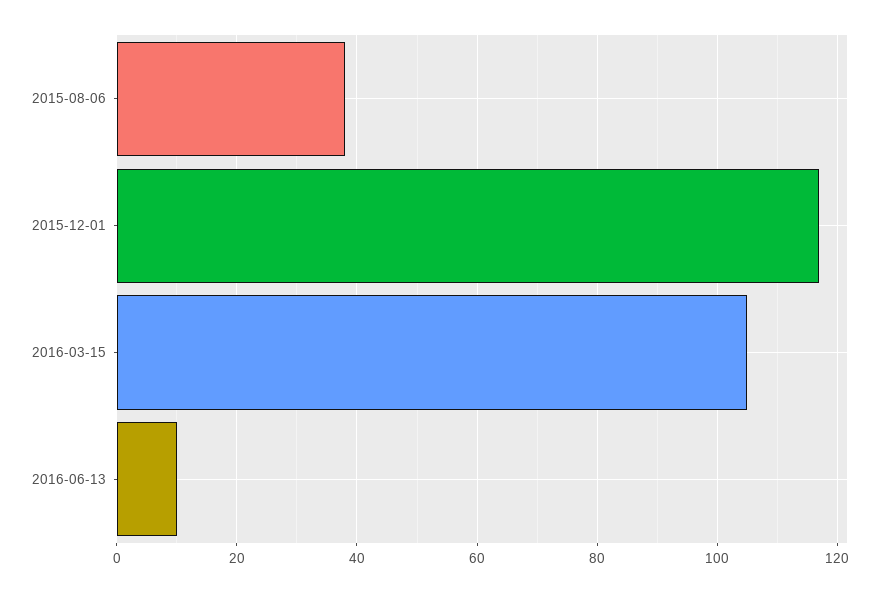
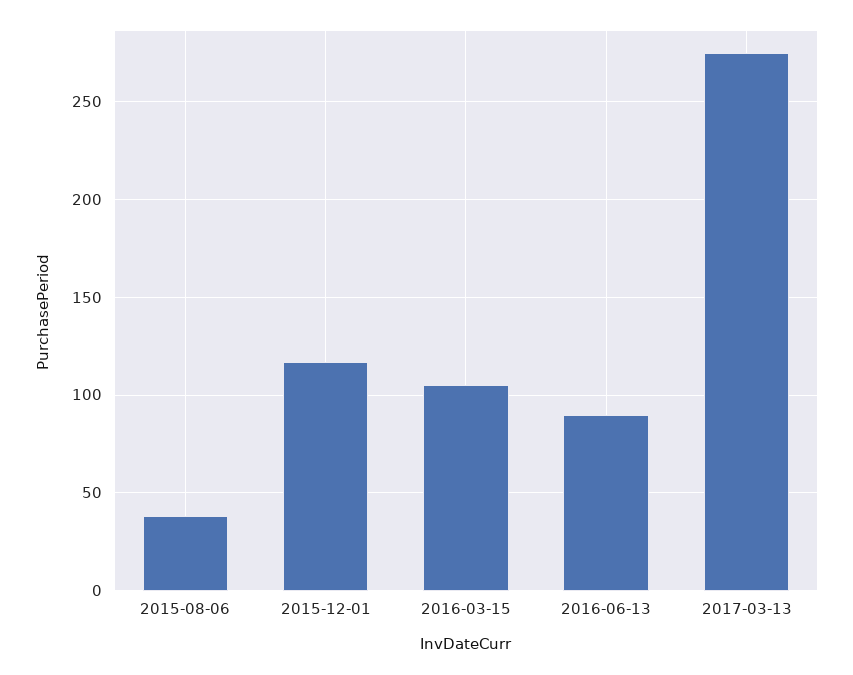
2016-06-13: 10 -> 90
2017-03-13: none -> 275

